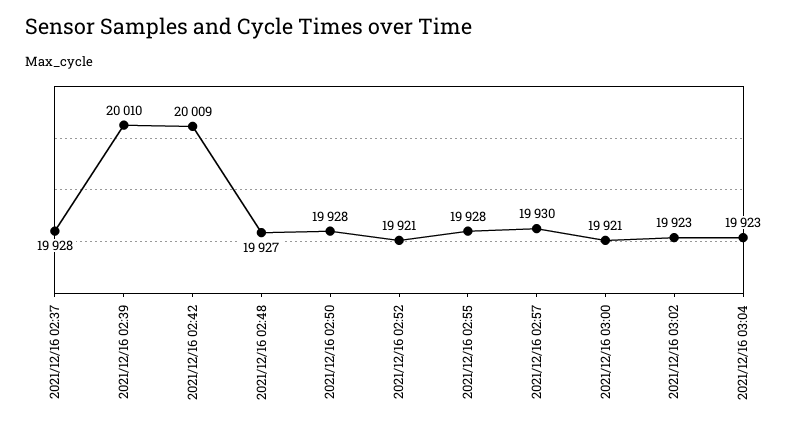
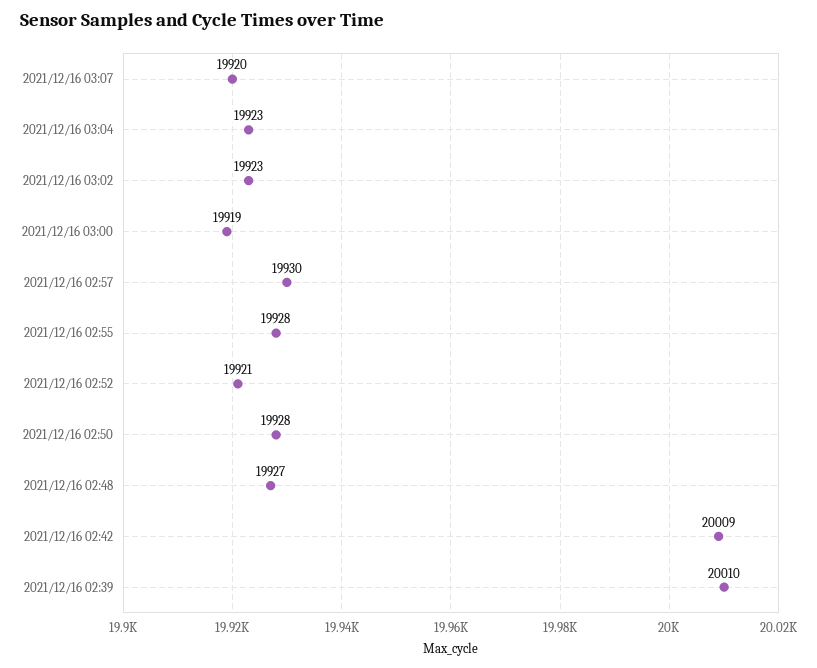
2021/12/16 02:37: 19928 -> none
2021/12/16 03:00: 19921 -> 19919
2021/12/16 03:07: none -> 19920

